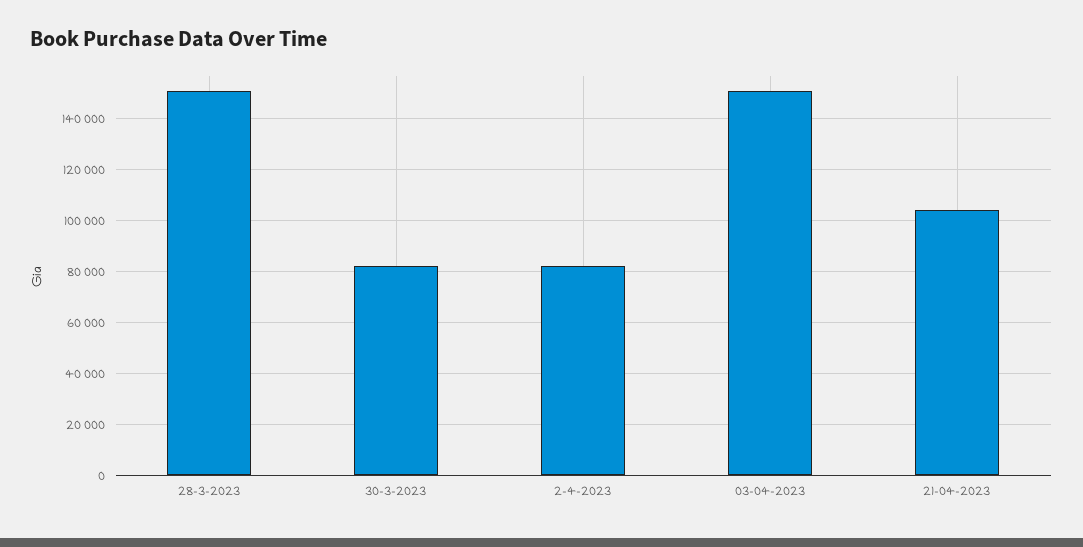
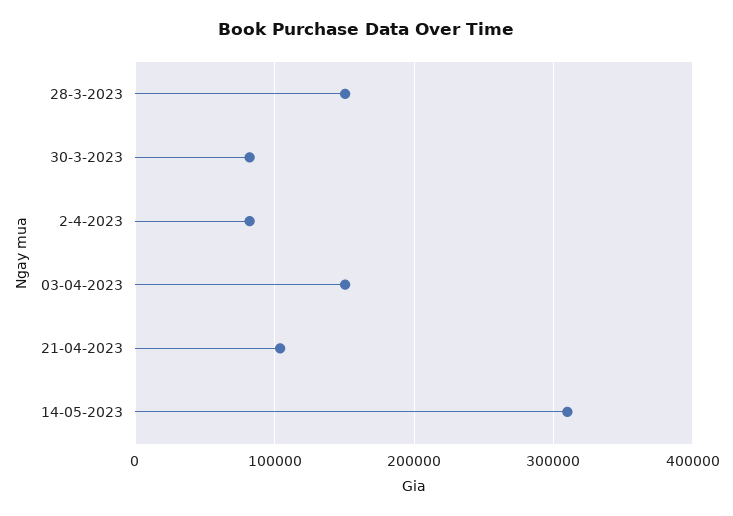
14-05-2023: none -> 310000

